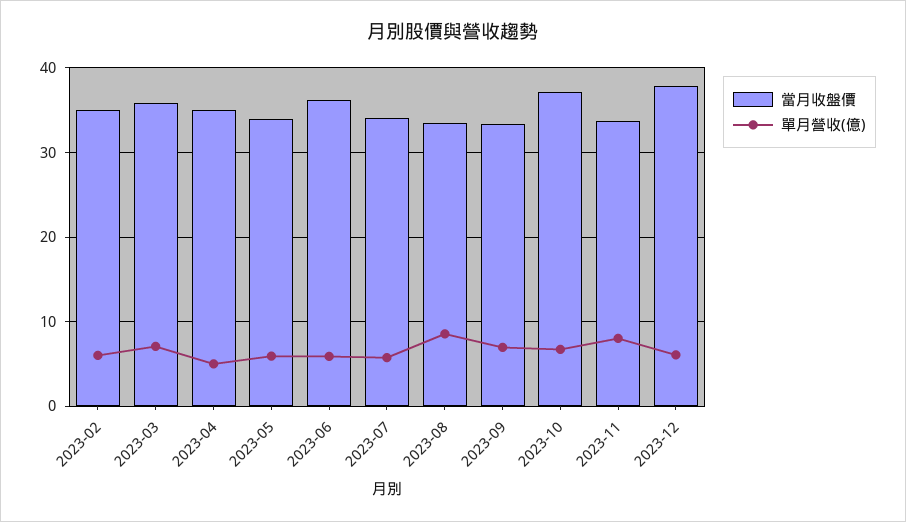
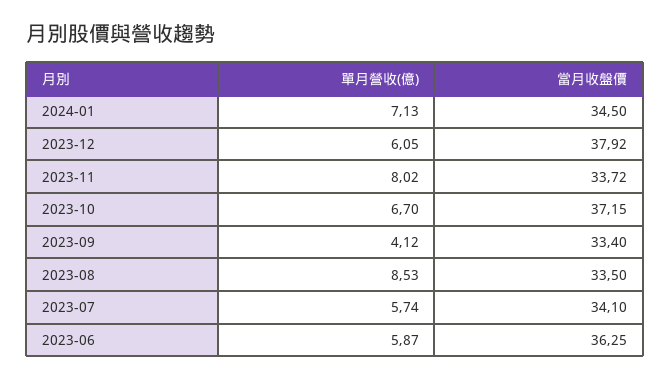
當月收盤價, 2023-02: 35 -> none
單月營收(億), 2023-02: 6 -> none
當月收盤價, 2023-03: 36 -> none
單月營收(億), 2023-03: 7 -> none
當月收盤價, 2023-04: 35 -> none
單月營收(億), 2023-04: 5 -> none
當月收盤價, 2023-05: 34 -> none
單月營收(億), 2023-05: 6 -> none
單月營收(億), 2023-09: 7 -> 4.12
單月營收(億), 2024-01: none -> 7.13
當月收盤價, 2024-01: none -> 34.5

